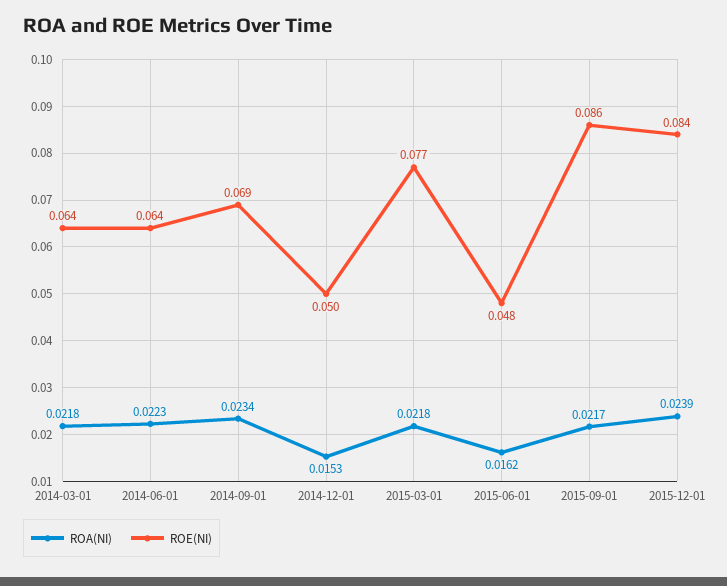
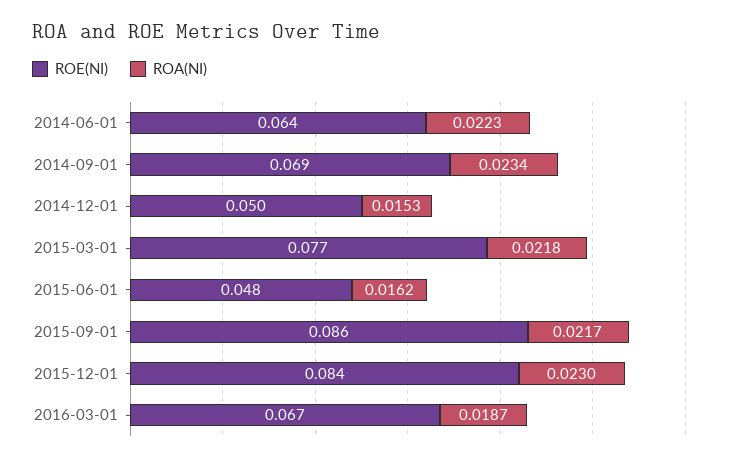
ROA(NI), 2014-03-01: 0.0218 -> none
ROE(NI), 2014-03-01: 0.064 -> none
ROA(NI), 2015-12-01: 0.0239 -> 0.023
ROE(NI), 2016-03-01: none -> 0.067
ROA(NI), 2016-03-01: none -> 0.0187

